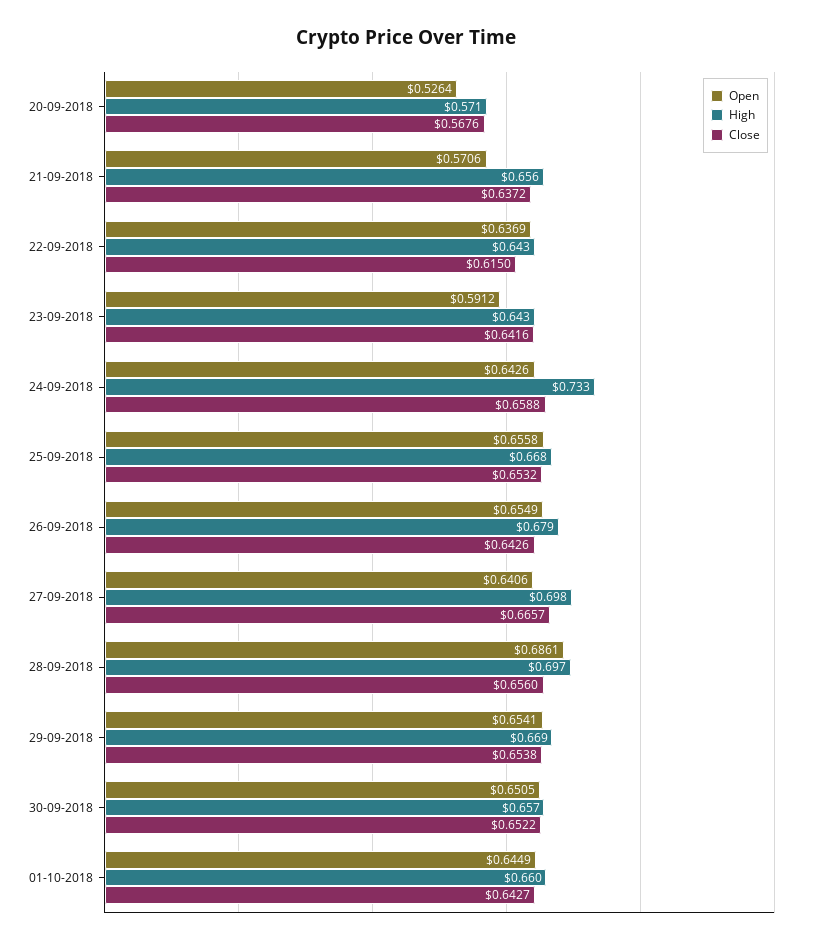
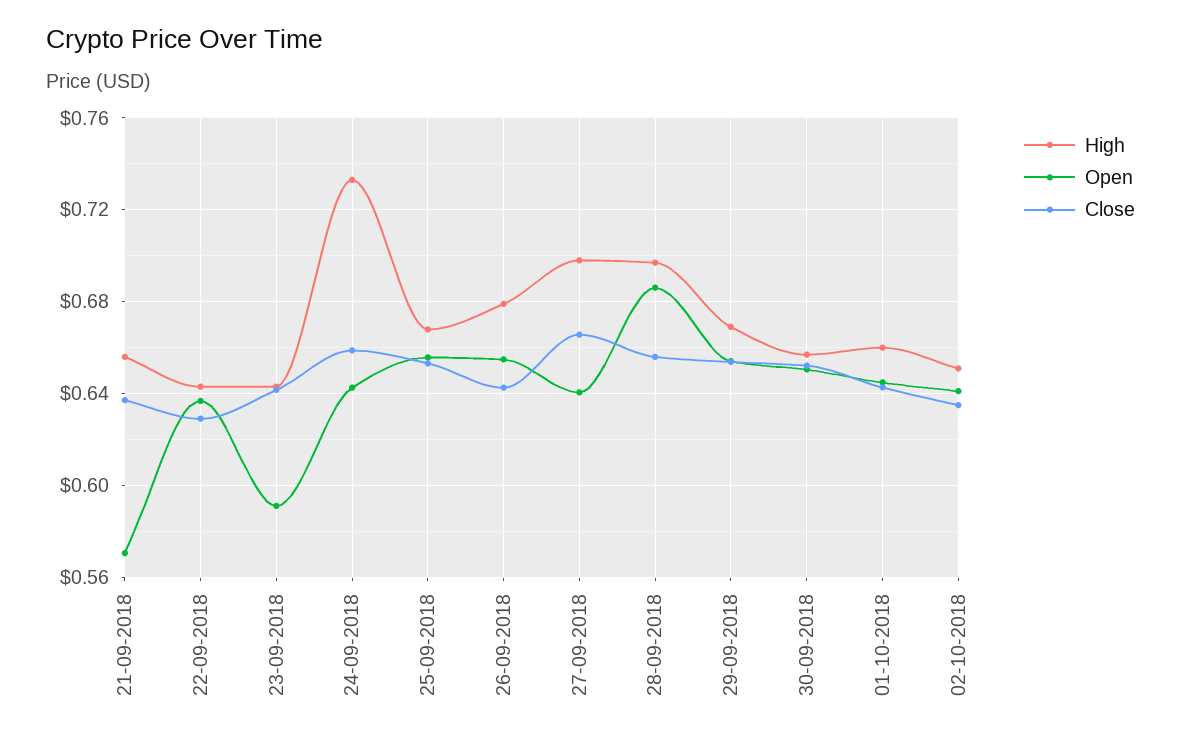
Open, 20-09-2018: 0.5264 -> none
High, 20-09-2018: 0.571 -> none
Close, 20-09-2018: 0.5676 -> none
Close, 22-09-2018: 0.615 -> 0.63
High, 02-10-2018: none -> 0.65
Open, 02-10-2018: none -> 0.64
Close, 02-10-2018: none -> 0.635

